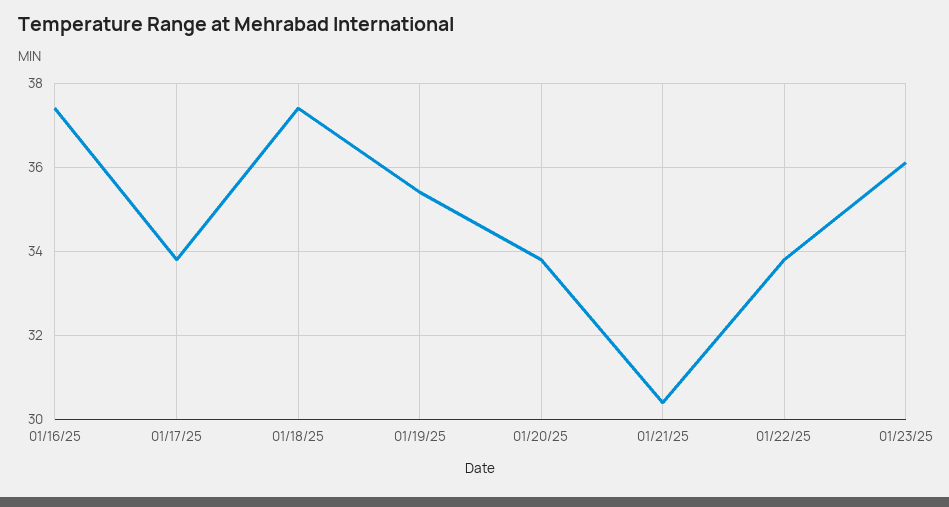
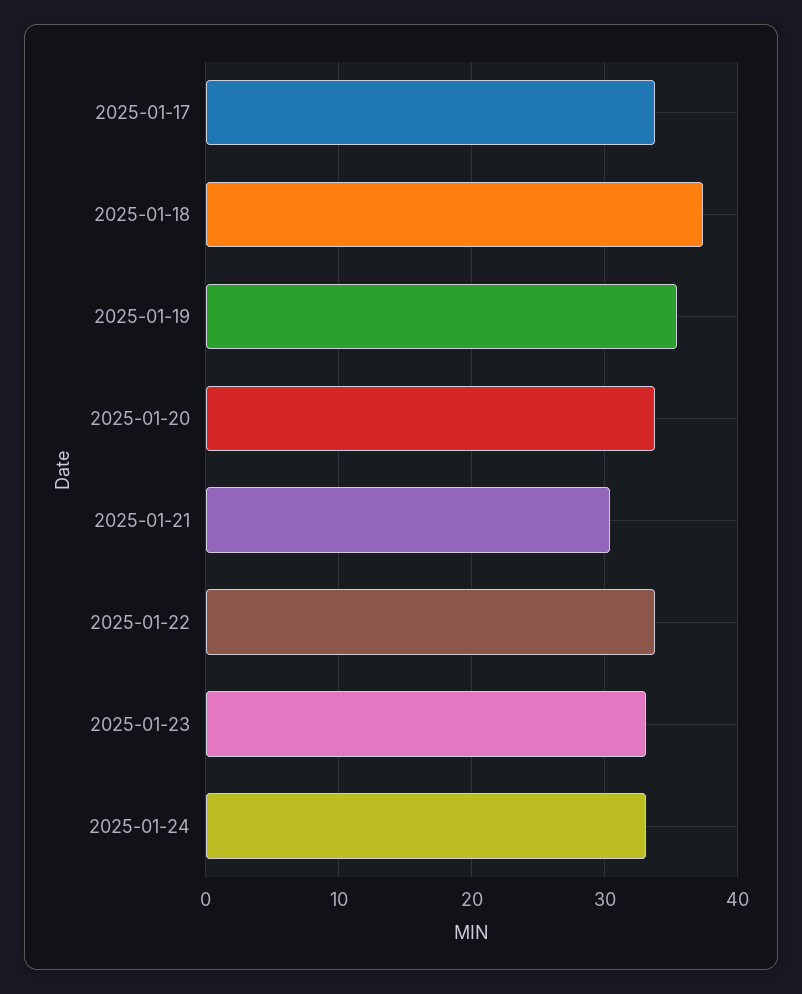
01/16/25: 37.5 -> none
01/23/25: 36 -> 33
2025-01-24: none -> 33

